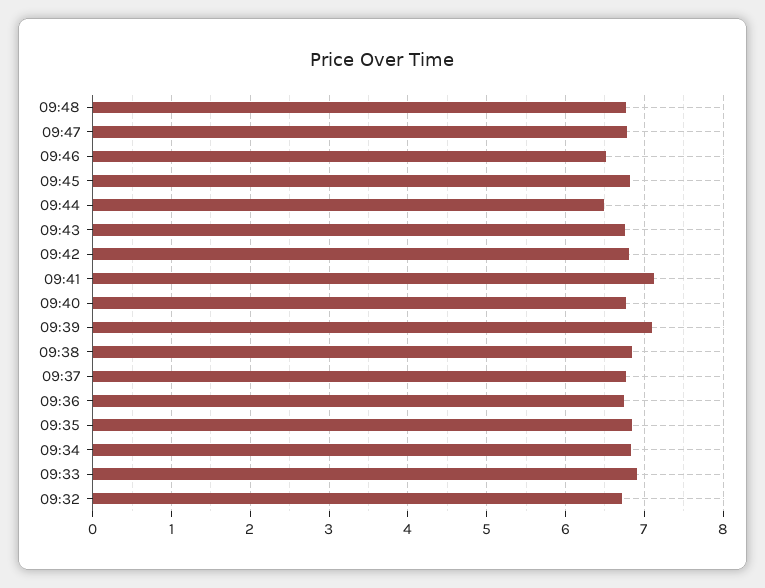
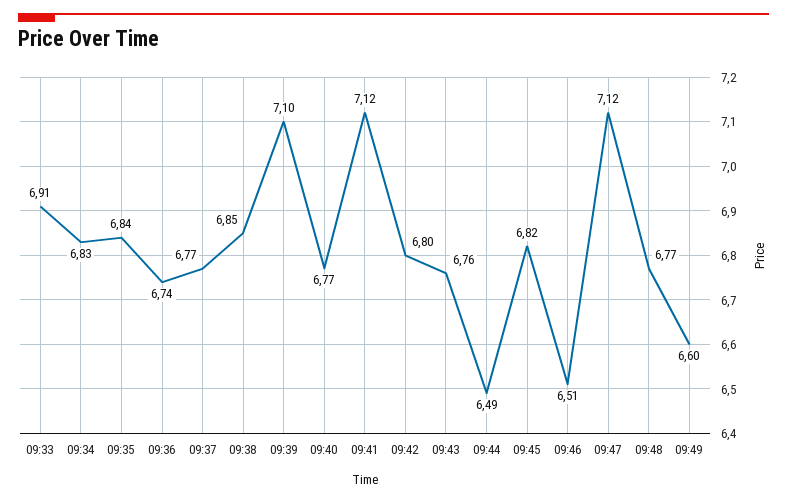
09:47: 6.8 -> 7.12
09:32: 6.7 -> none
09:49: none -> 6.6

